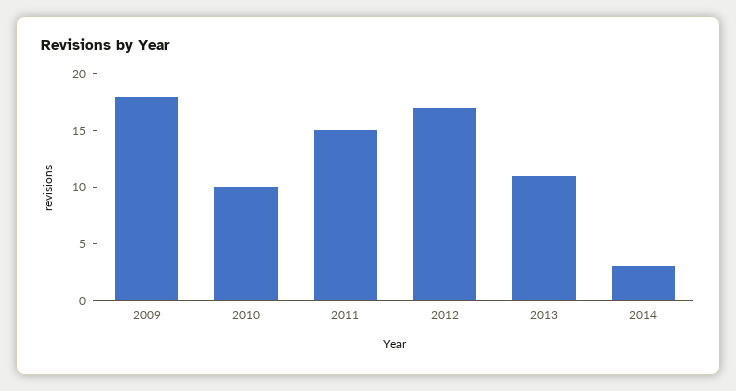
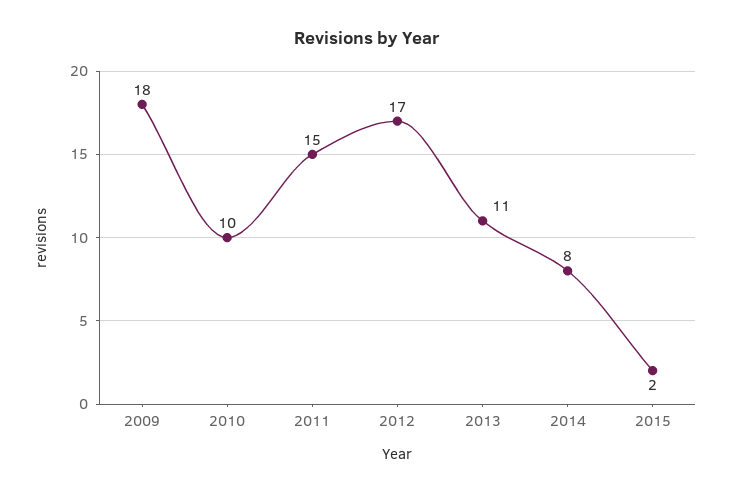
2014: 3 -> 8
2015: none -> 2

